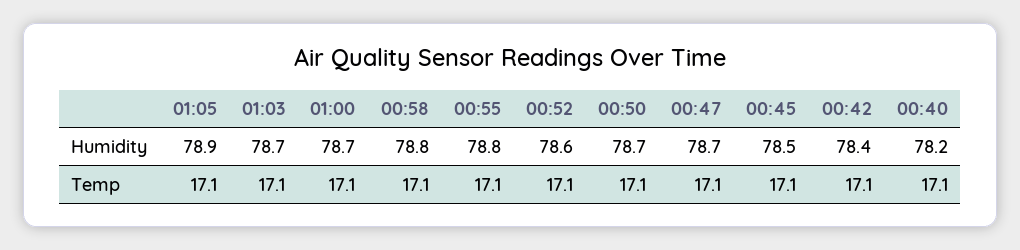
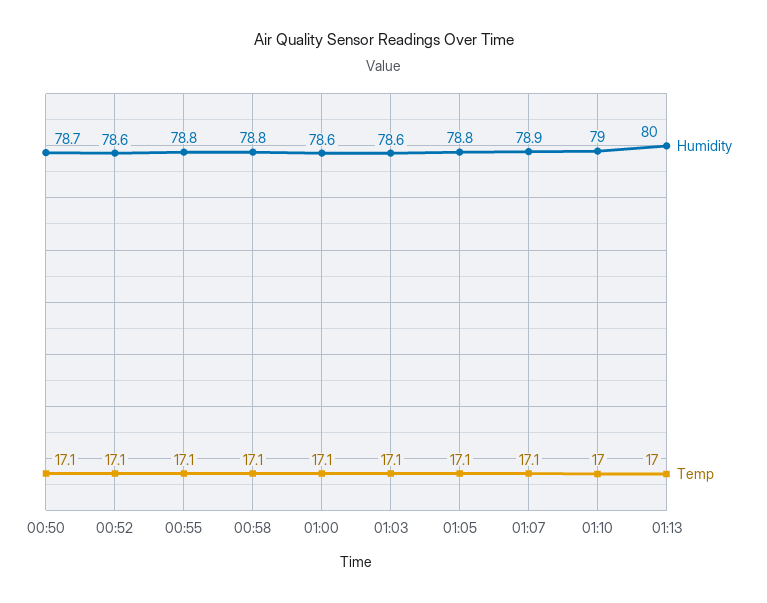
Humidity, 01:05: 78.9 -> 78.8
Humidity, 01:03: 78.7 -> 78.6
Humidity, 01:00: 78.7 -> 78.6
Humidity, 00:47: 78.7 -> none
Humidity, 00:45: 78.5 -> none
Humidity, 00:42: 78.4 -> none
Humidity, 00:40: 78.2 -> none
Temp, 00:47: 17.1 -> none
Temp, 00:45: 17.1 -> none
Temp, 00:42: 17.1 -> none
Temp, 00:40: 17.1 -> none
Humidity, 01:07: none -> 78.9
Temp, 01:07: none -> 17.1
Humidity, 01:10: none -> 79
Temp, 01:10: none -> 17
Humidity, 01:13: none -> 80
Temp, 01:13: none -> 17

